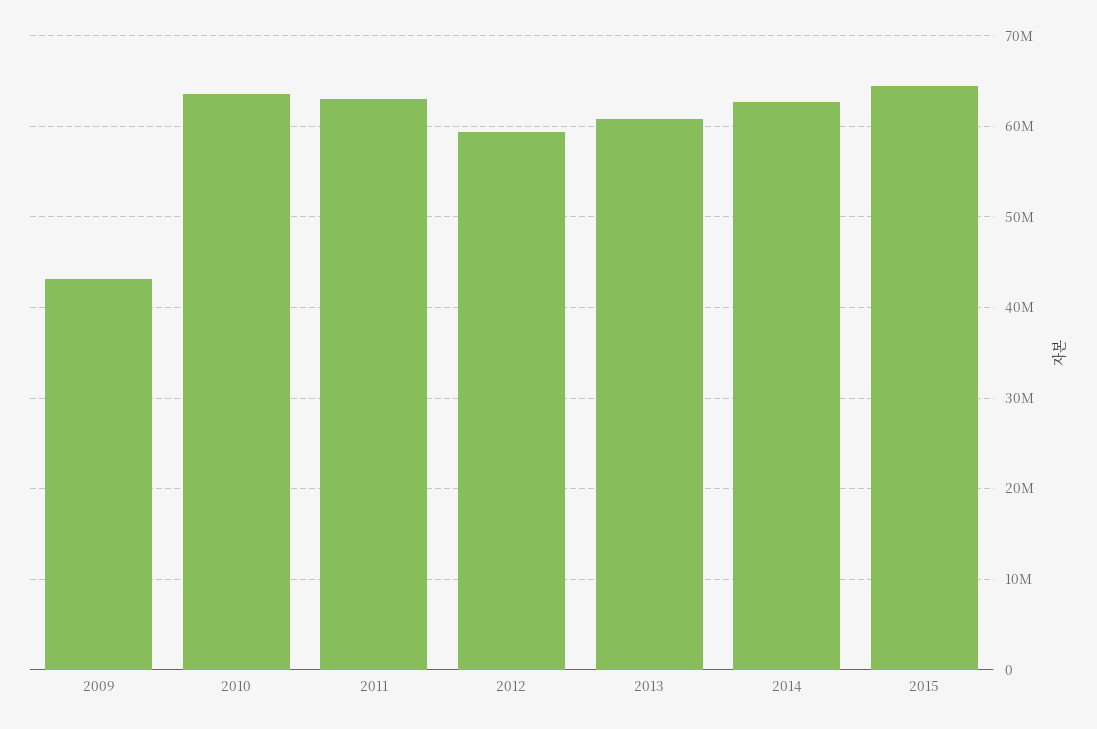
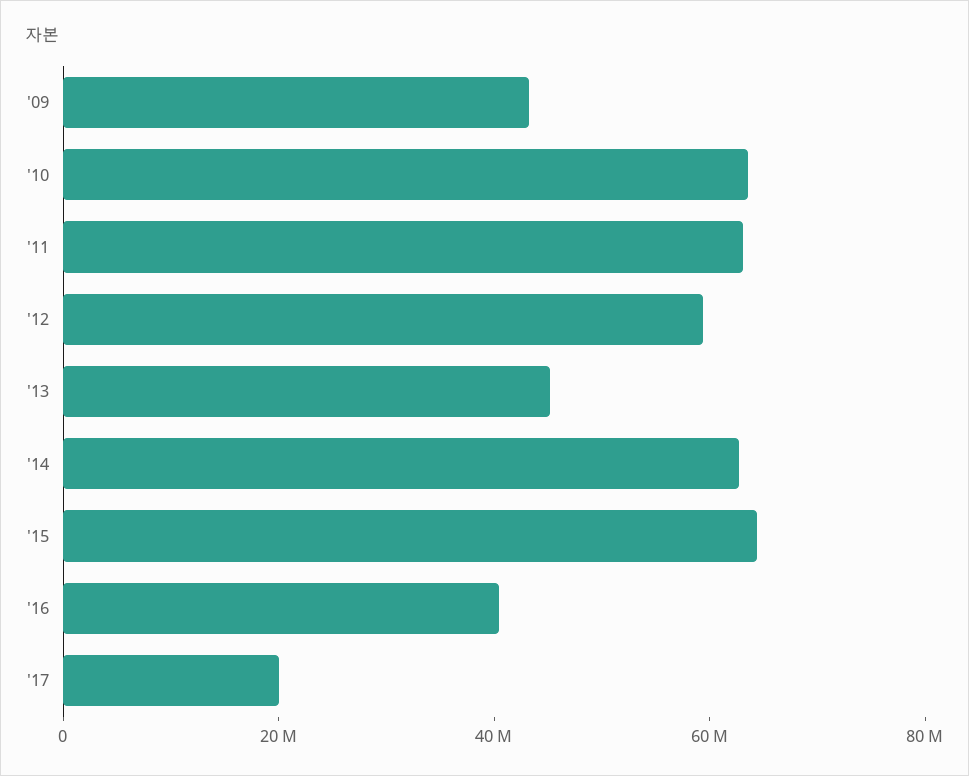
2013: 61000000 -> 45000000
'16: none -> 40000000
'17: none -> 20000000

